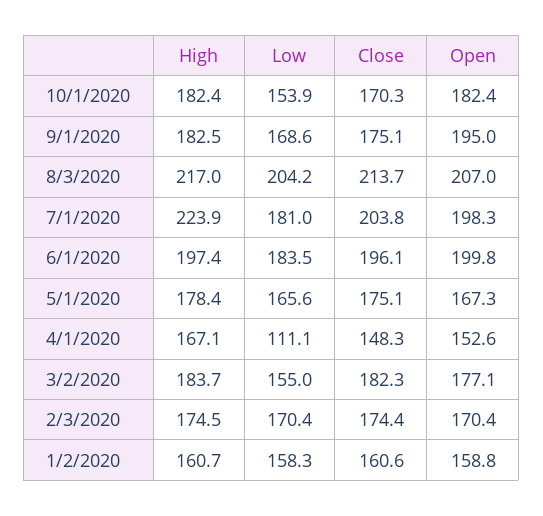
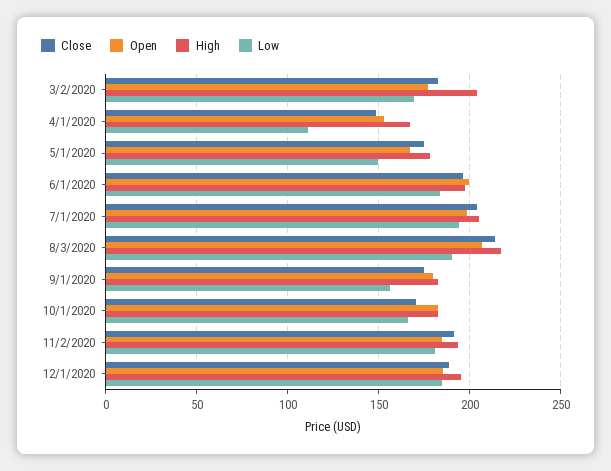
Low, 10/1/2020: 153.9 -> 165
Low, 9/1/2020: 168.6 -> 155
Open, 9/1/2020: 195 -> 180
Low, 8/3/2020: 204.2 -> 190
High, 7/1/2020: 223.9 -> 205
Low, 7/1/2020: 181 -> 195
Low, 5/1/2020: 165.6 -> 150
High, 3/2/2020: 183.7 -> 205
Low, 3/2/2020: 155 -> 170
High, 2/3/2020: 174.5 -> none
Low, 2/3/2020: 170.4 -> none
Close, 2/3/2020: 174.4 -> none
Open, 2/3/2020: 170.4 -> none
High, 1/2/2020: 160.7 -> none
Low, 1/2/2020: 158.3 -> none
Close, 1/2/2020: 160.6 -> none
Open, 1/2/2020: 158.8 -> none
Close, 11/2/2020: none -> 190
Open, 11/2/2020: none -> 185
High, 11/2/2020: none -> 195
Low, 11/2/2020: none -> 180
Close, 12/1/2020: none -> 190
Open, 12/1/2020: none -> 185
High, 12/1/2020: none -> 195
Low, 12/1/2020: none -> 185

